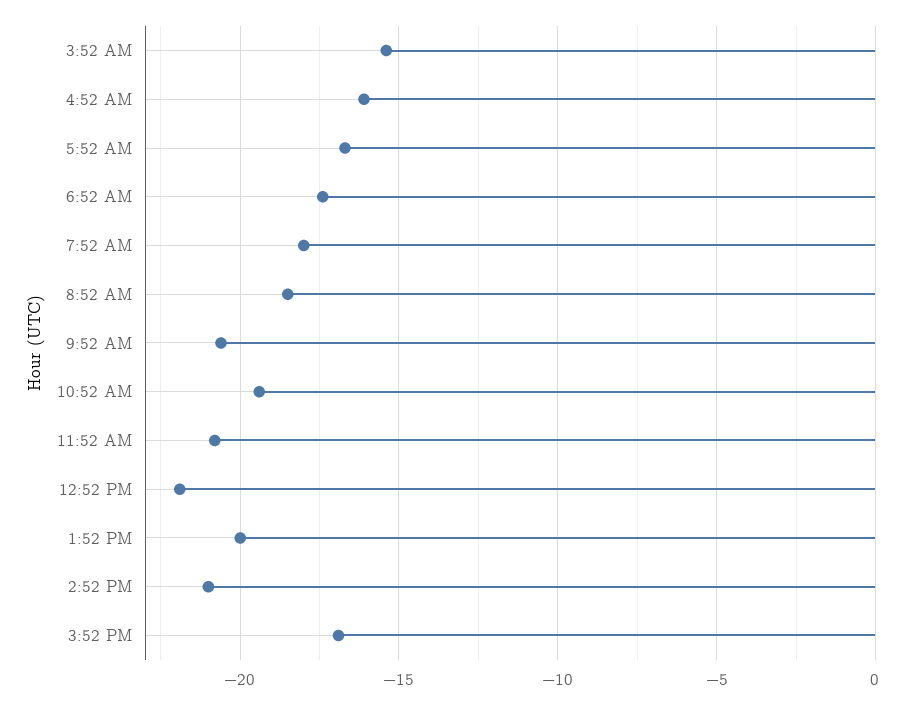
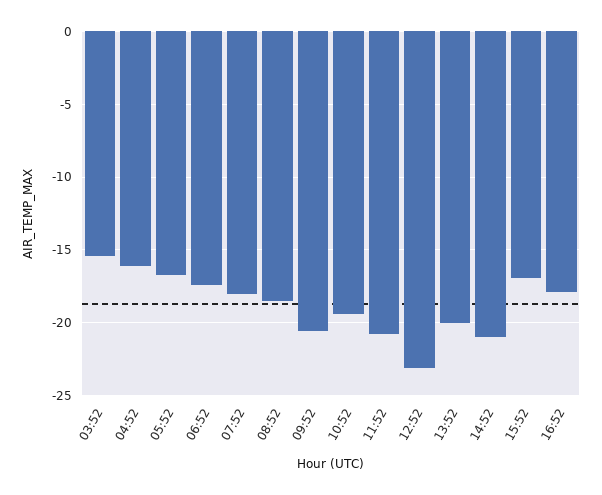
12:52 PM: -22 -> -23
16:52: none -> -18

